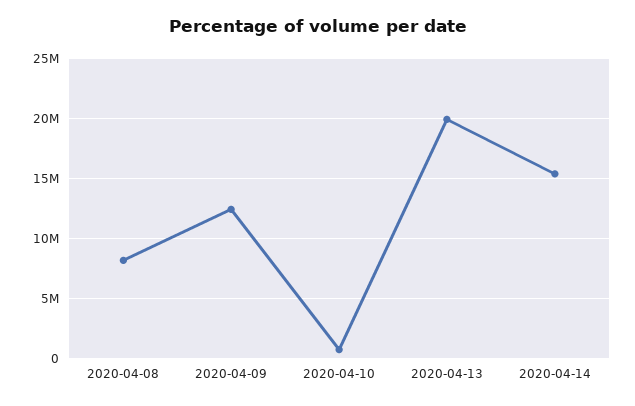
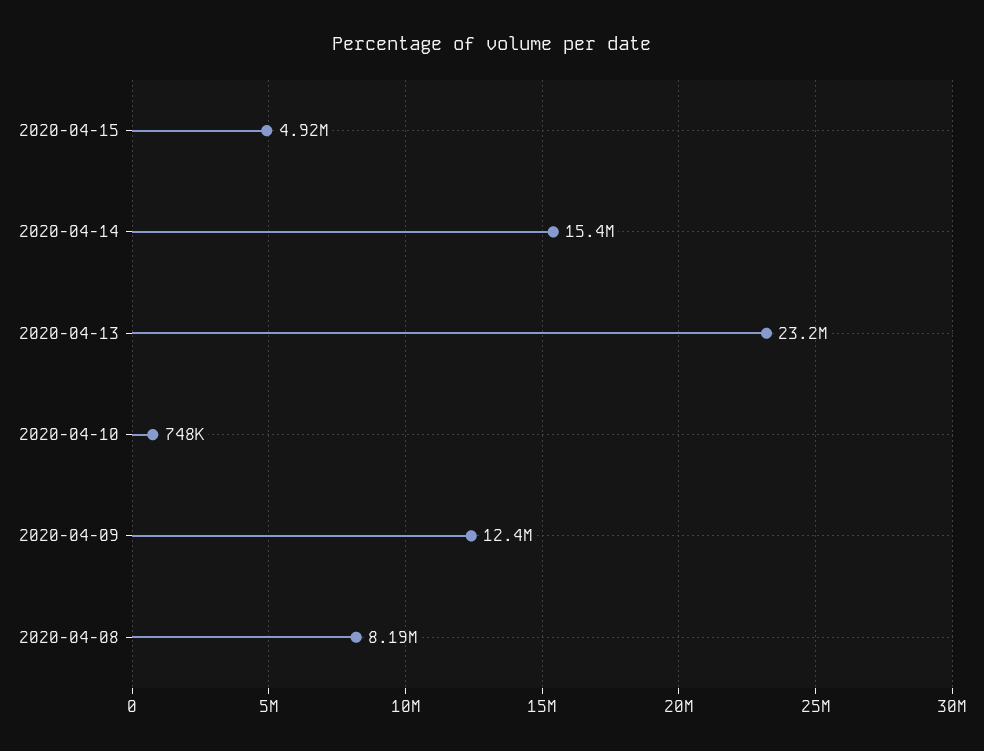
2020-04-13: 20000000 -> 23200000
2020-04-15: none -> 4920000

